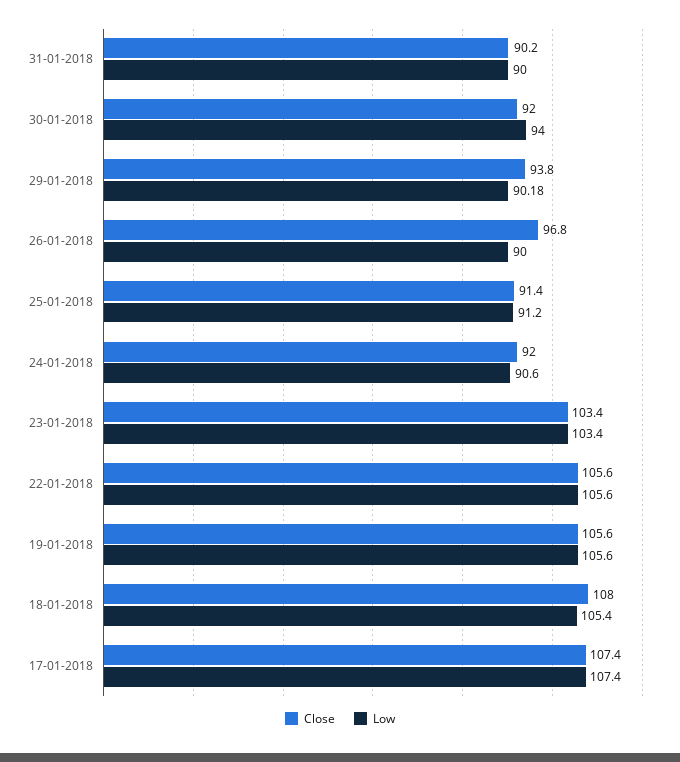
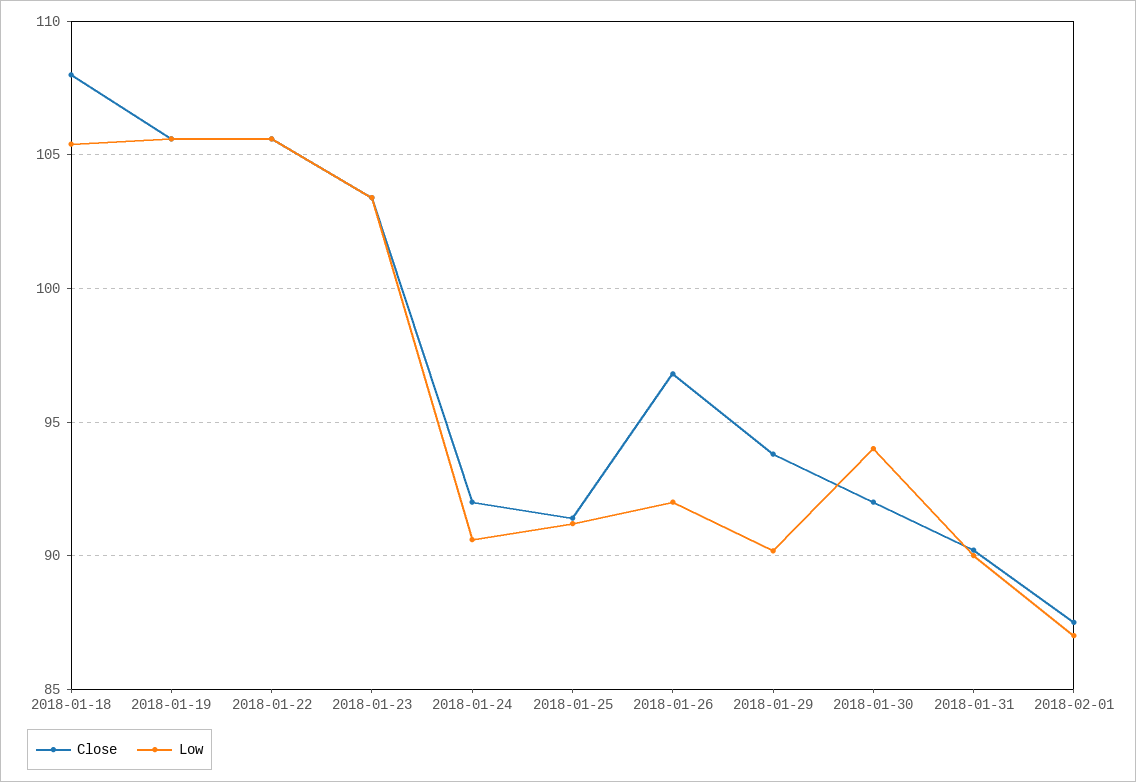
Low, 26-01-2018: 90 -> 92
Close, 17-01-2018: 107.4 -> none
Low, 17-01-2018: 107.4 -> none
Close, 2018-02-01: none -> 87.5
Low, 2018-02-01: none -> 87

